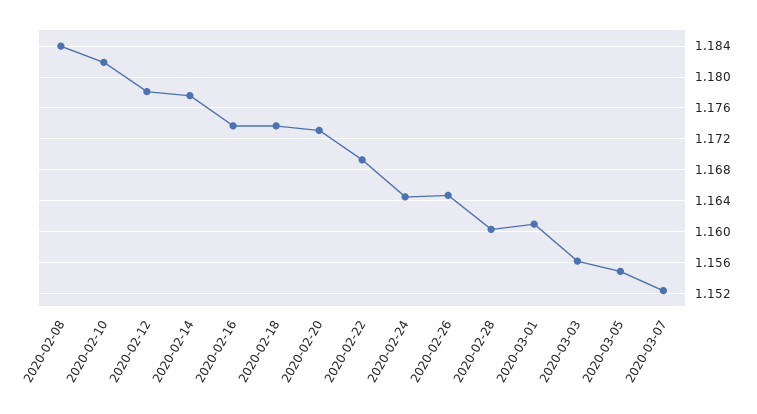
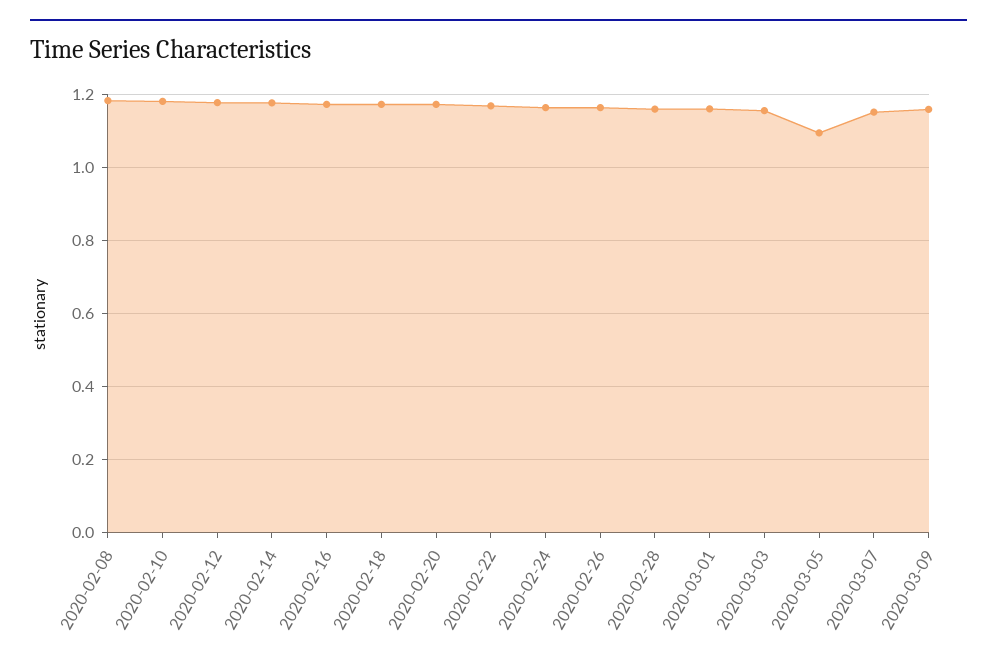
2020-03-05: 1.155 -> 1.1
2020-03-09: none -> 1.16

